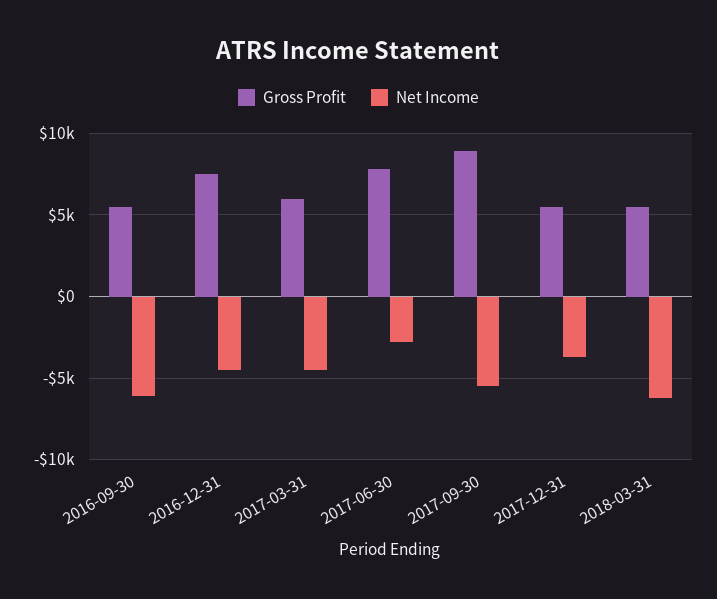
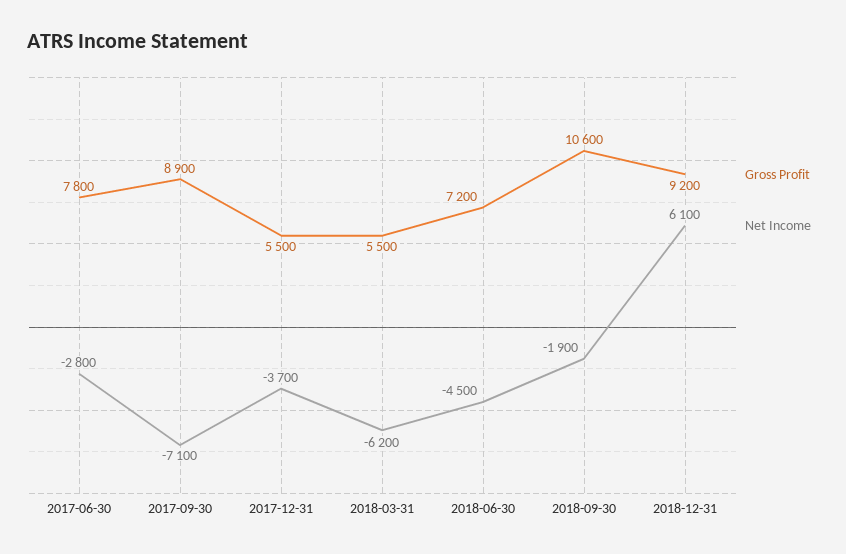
Gross Profit, 2016-09-30: 5500 -> none
Net Income, 2016-09-30: -6000 -> none
Gross Profit, 2016-12-31: 7500 -> none
Net Income, 2016-12-31: -4500 -> none
Gross Profit, 2017-03-31: 6000 -> none
Net Income, 2017-03-31: -4500 -> none
Net Income, 2017-09-30: -5500 -> -7100
Gross Profit, 2018-06-30: none -> 7200
Net Income, 2018-06-30: none -> -4500
Gross Profit, 2018-09-30: none -> 10600
Net Income, 2018-09-30: none -> -1900
Gross Profit, 2018-12-31: none -> 9200
Net Income, 2018-12-31: none -> 6100

